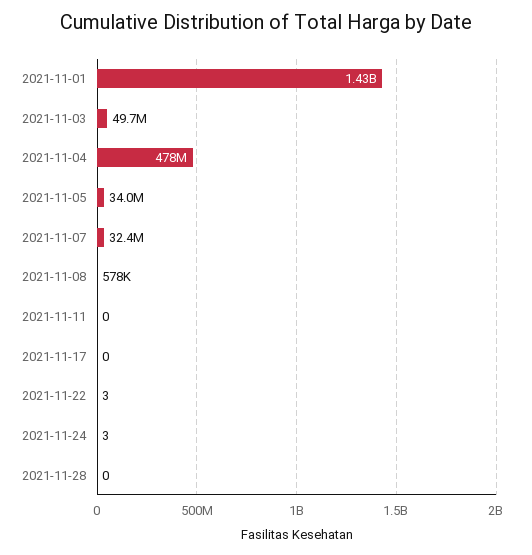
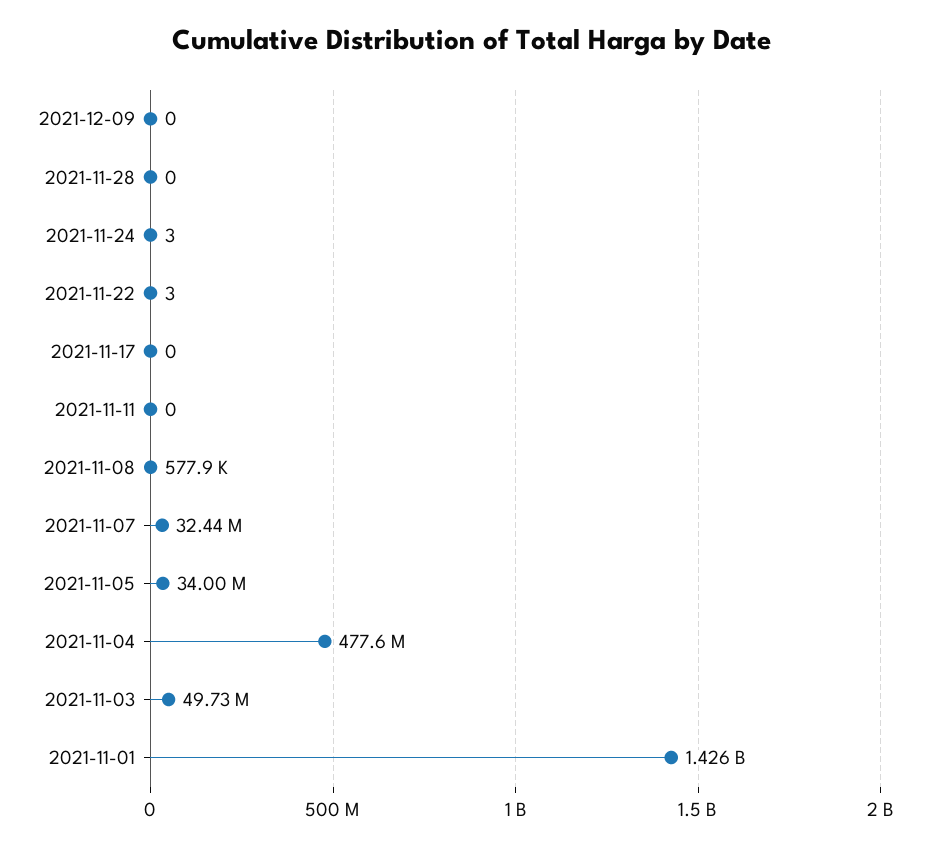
2021-12-09: none -> 0

